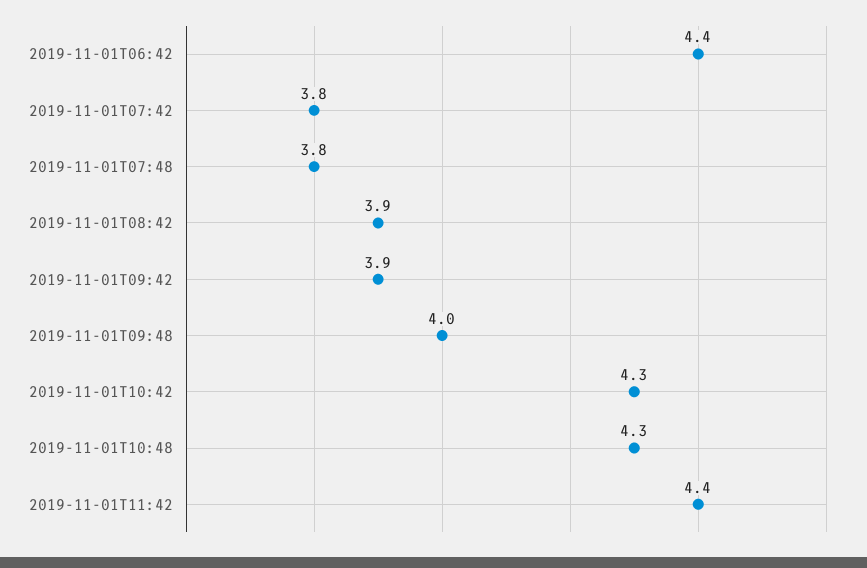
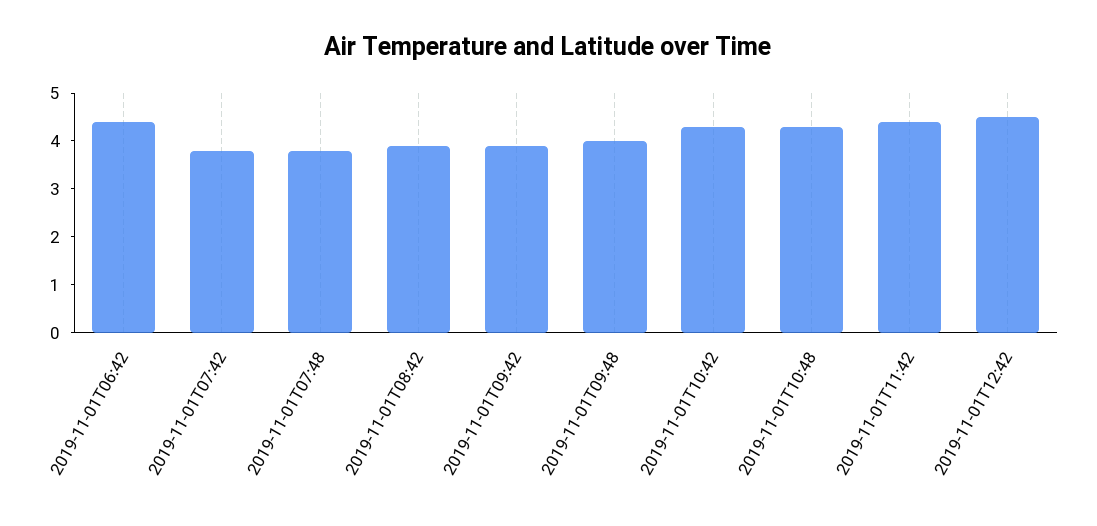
2019-11-01T12:42: none -> 4.5

